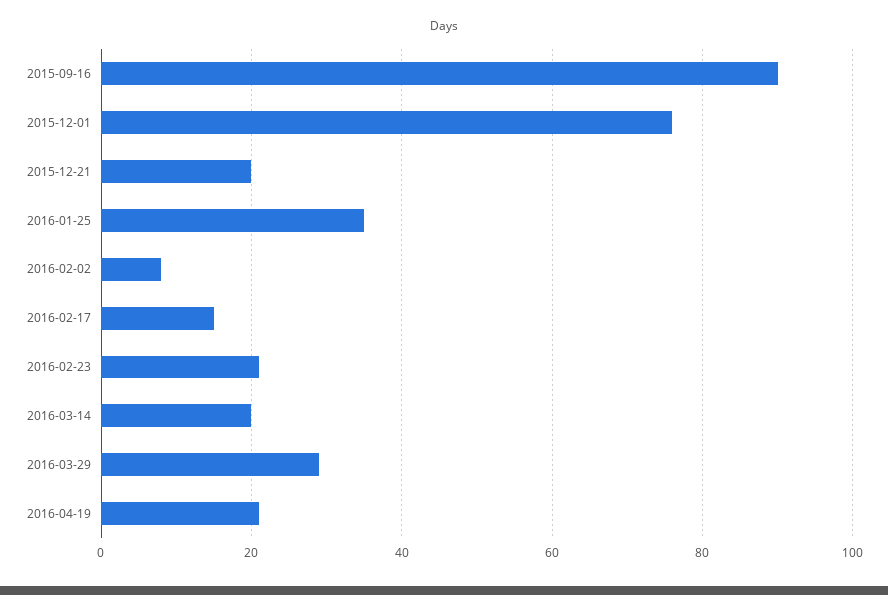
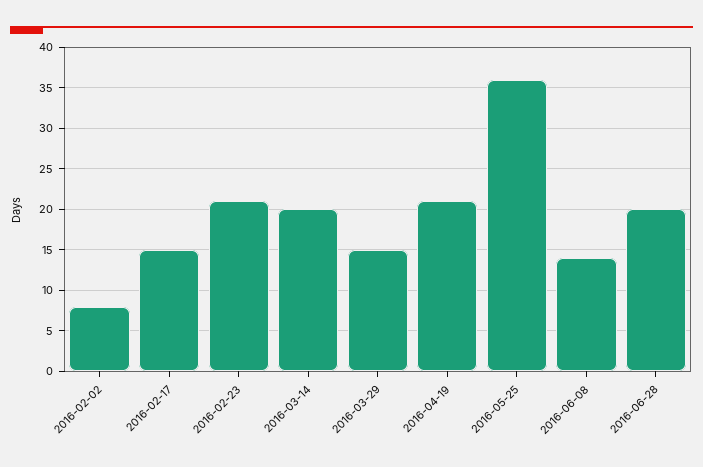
2015-09-16: 90 -> none
2015-12-01: 75 -> none
2015-12-21: 20 -> none
2016-01-25: 35 -> none
2016-03-29: 30 -> 15
2016-05-25: none -> 36
2016-06-08: none -> 14
2016-06-28: none -> 20

